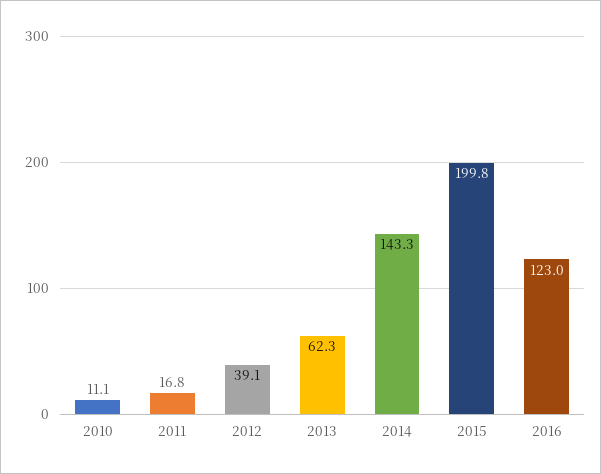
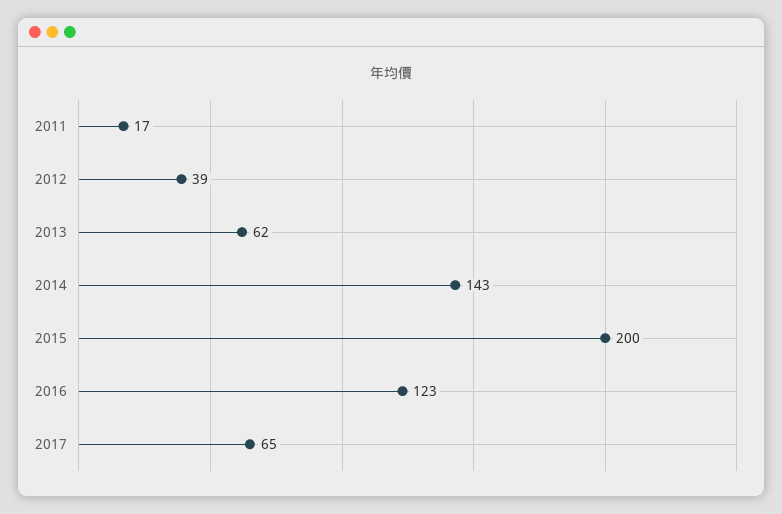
2010: 11.1 -> none
2017: none -> 65

